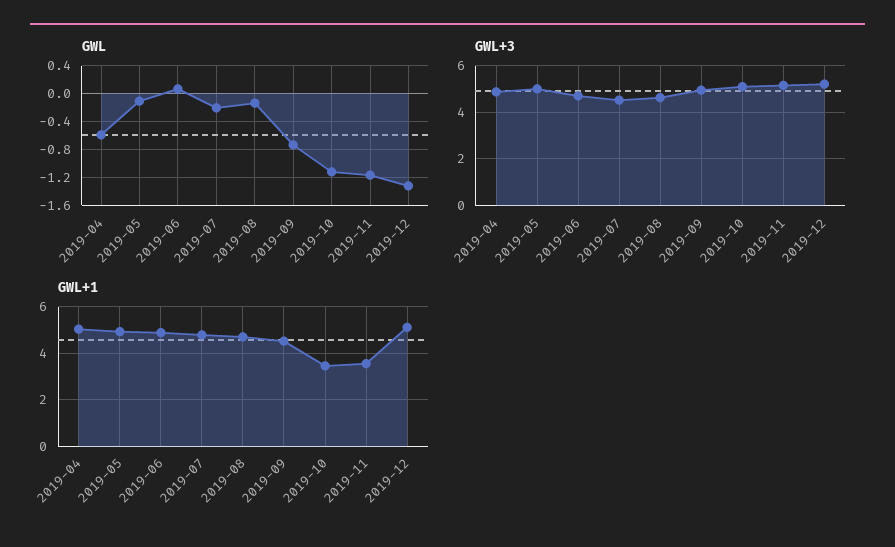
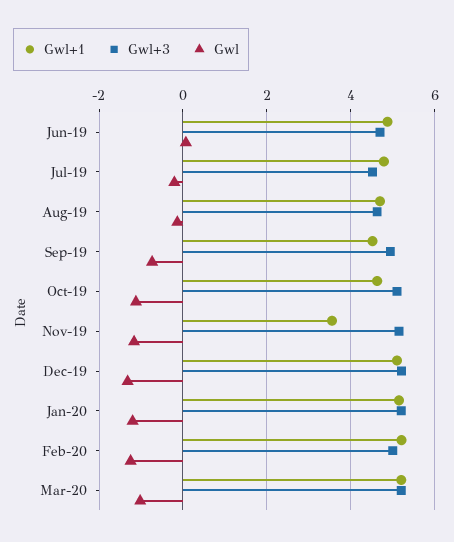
GWL, 2019-04: -0.6 -> none
GWL, 2019-05: -0.1 -> none
GWL+3, 2019-04: 5 -> none
GWL+3, 2019-05: 5 -> none
GWL+1, 2019-04: 5 -> none
GWL+1, 2019-05: 5 -> none
GWL+1, 2019-10: 3.5 -> 4.6
GWL+1, Jan-20: none -> 5.2
GWL+3, Jan-20: none -> 5.2
GWL, Jan-20: none -> -1.2
GWL+1, Feb-20: none -> 5.2
GWL+3, Feb-20: none -> 5
GWL, Feb-20: none -> -1.2
GWL+1, Mar-20: none -> 5.2
GWL+3, Mar-20: none -> 5.2
GWL, Mar-20: none -> -1

